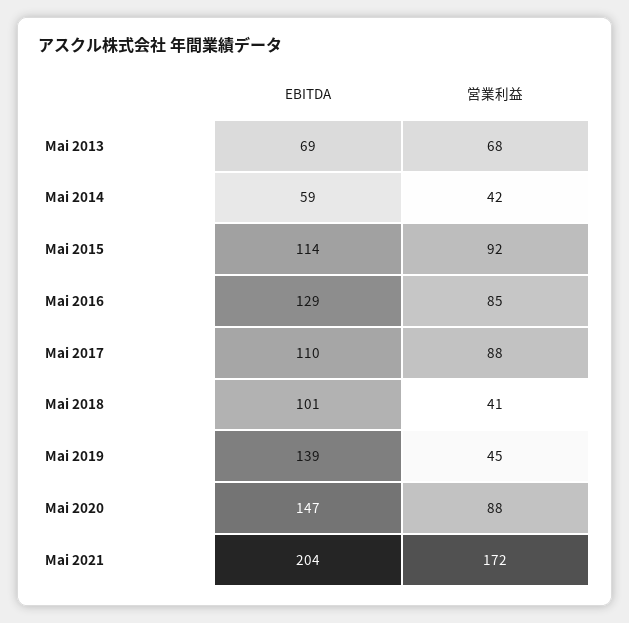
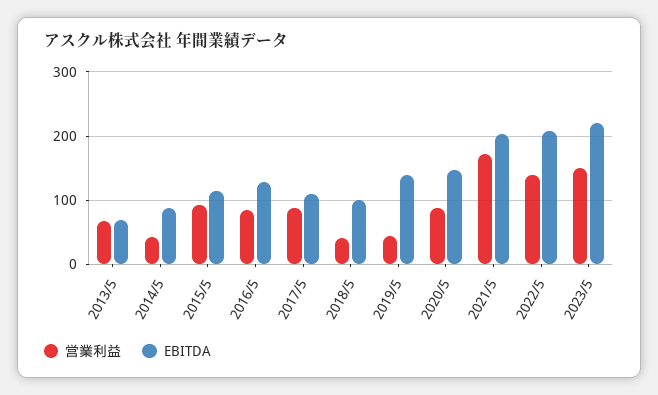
EBITDA, Mai 2014: 59 -> 90
営業利益, 2022/5: none -> 140
EBITDA, 2022/5: none -> 210
営業利益, 2023/5: none -> 150
EBITDA, 2023/5: none -> 220

